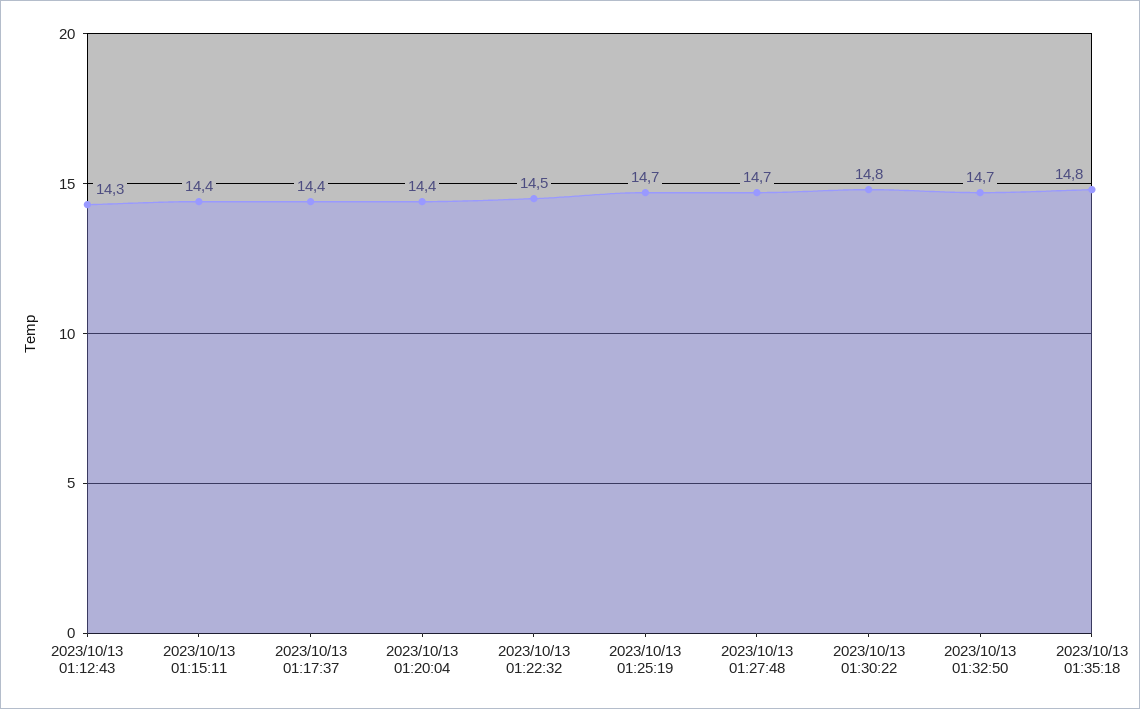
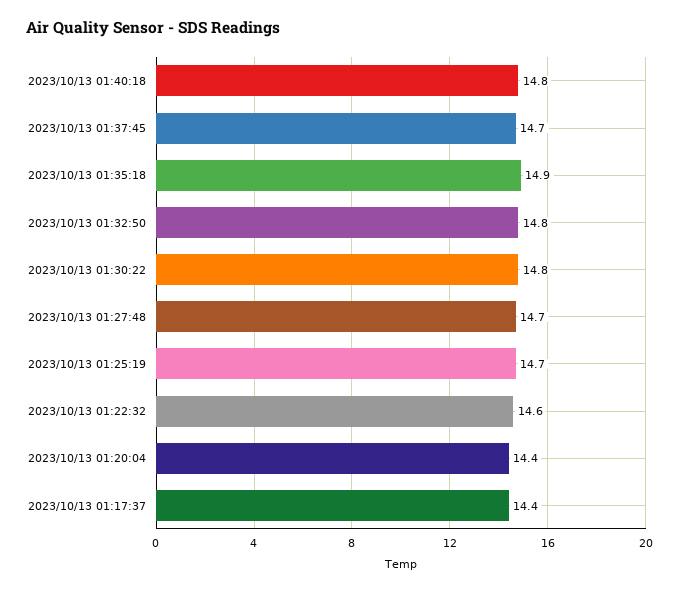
2023/10/13 01:12:43: 14.3 -> none
2023/10/13 01:15:11: 14.4 -> none
2023/10/13 01:22:32: 14.5 -> 14.6
2023/10/13 01:32:50: 14.7 -> 14.8
2023/10/13 01:35:18: 14.8 -> 14.9
2023/10/13 01:40:18: none -> 14.8
2023/10/13 01:37:45: none -> 14.7

